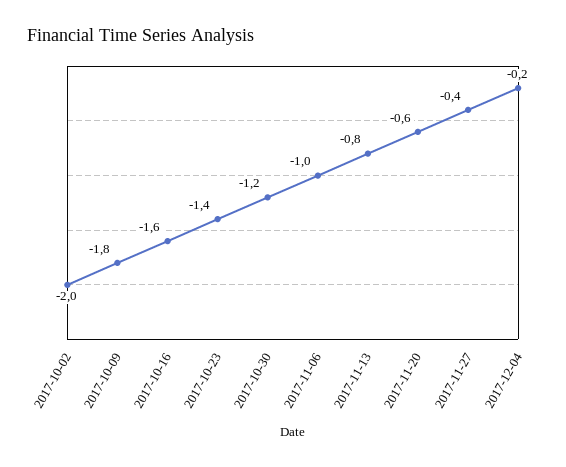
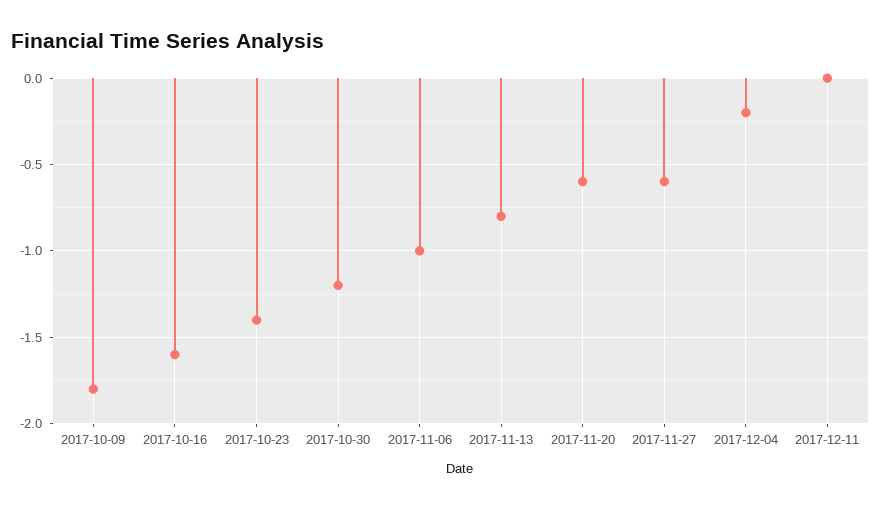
2017-10-02: -2 -> none
2017-11-27: -0.4 -> -0.6
2017-12-11: none -> 0

